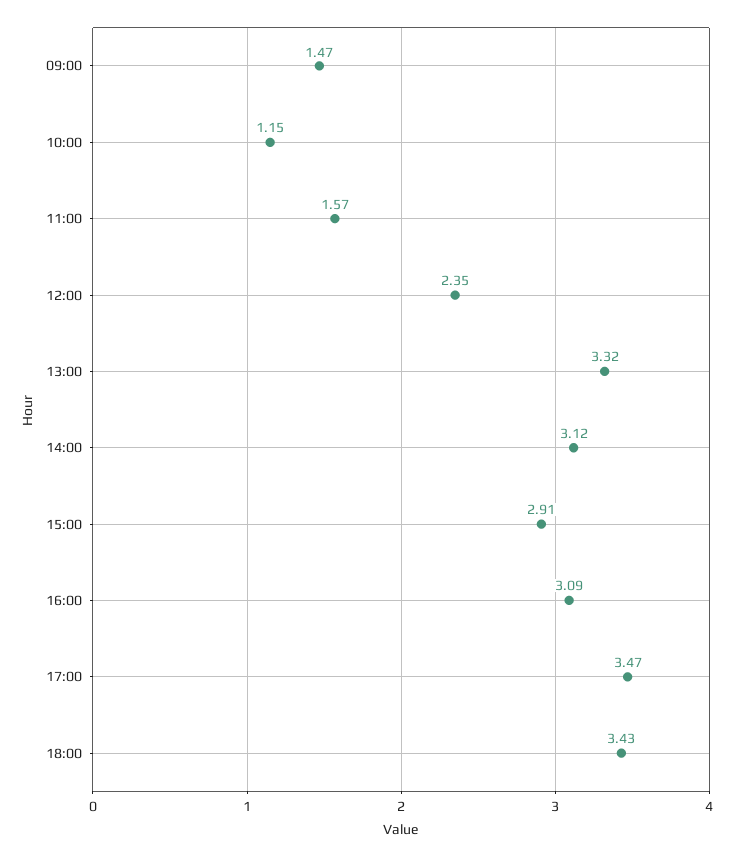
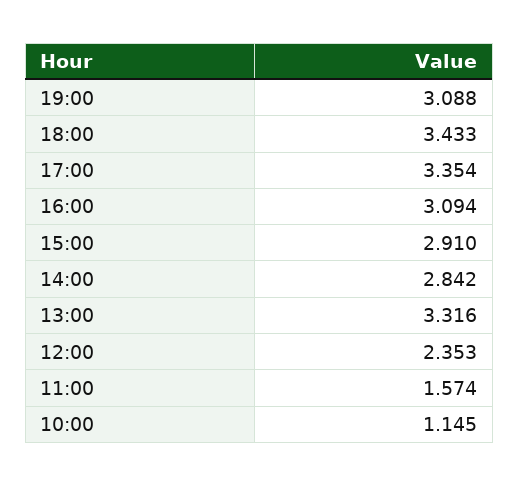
09:00: 1.47 -> none
14:00: 3.12 -> 2.842
17:00: 3.47 -> 3.354
19:00: none -> 3.088

